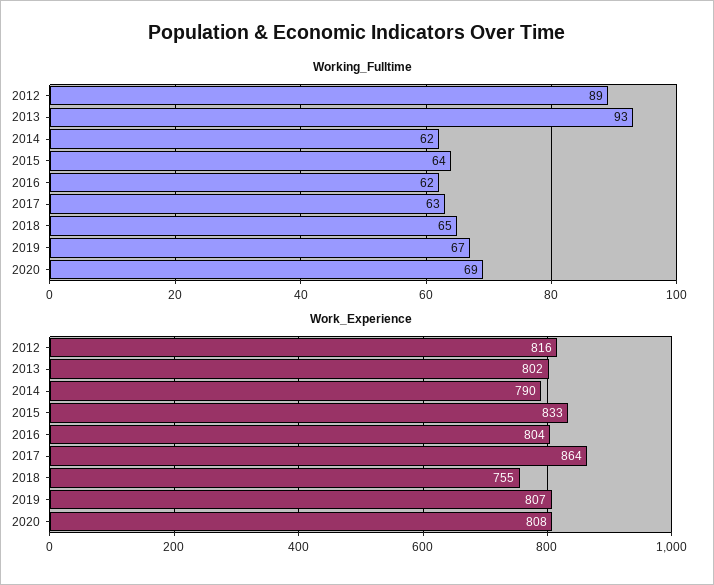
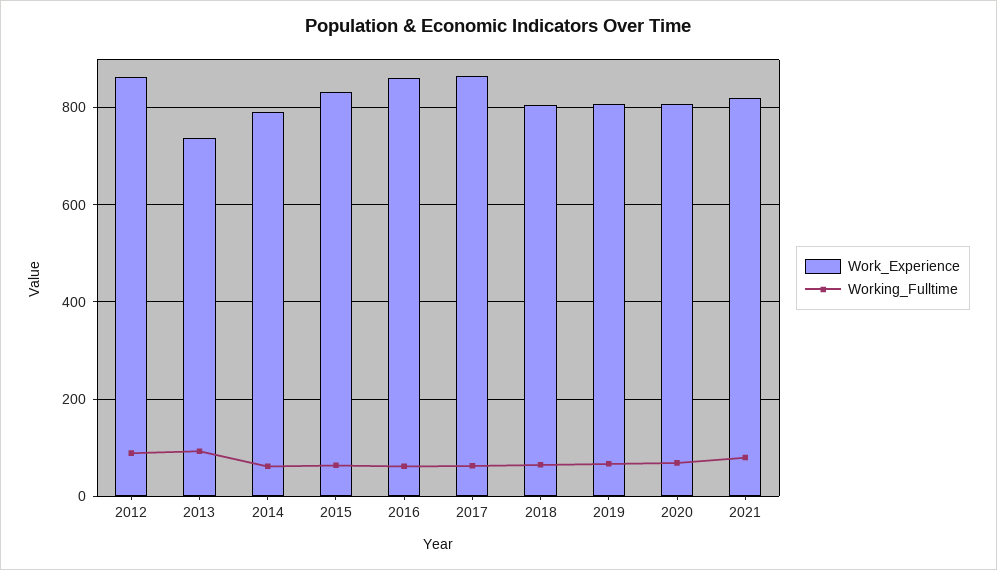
Work_Experience, 2012: 816 -> 860
Work_Experience, 2013: 802 -> 740
Work_Experience, 2016: 804 -> 860
Work_Experience, 2018: 755 -> 800
Work_Experience, 2021: none -> 820
Working_Fulltime, 2021: none -> 80

